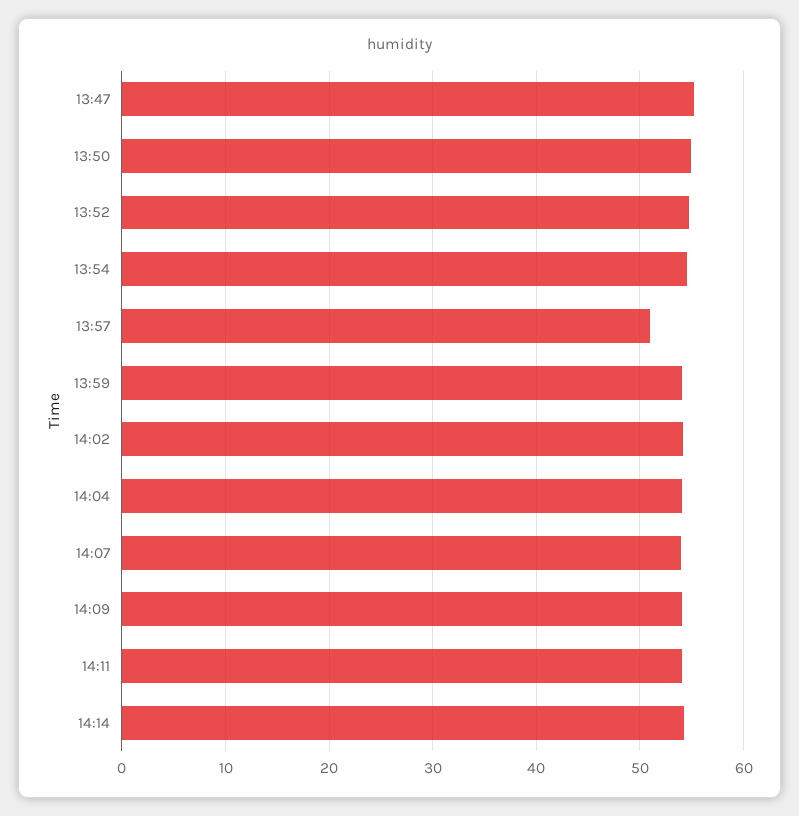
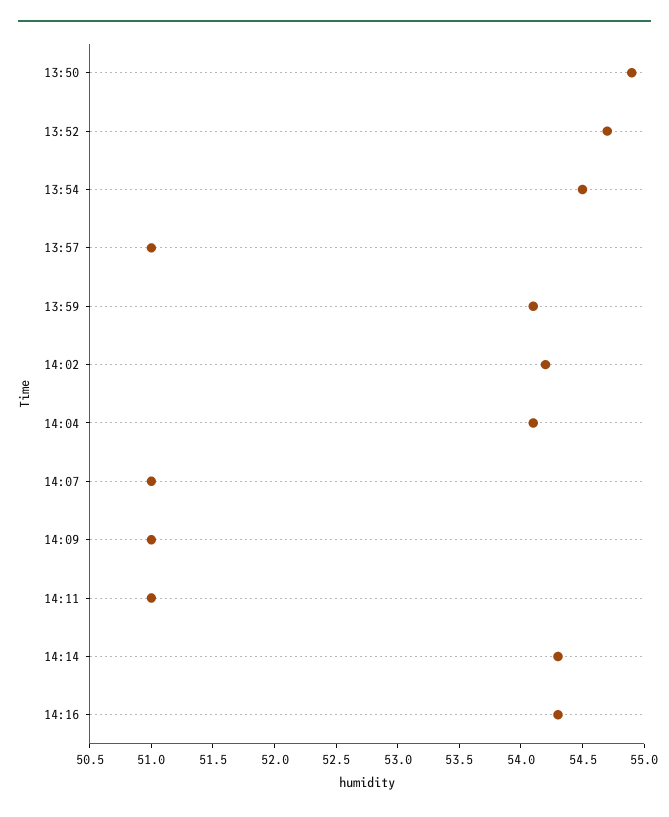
13:47: 55 -> none
14:07: 54 -> 51
14:09: 54 -> 51
14:11: 54 -> 51
14:16: none -> 54.3

